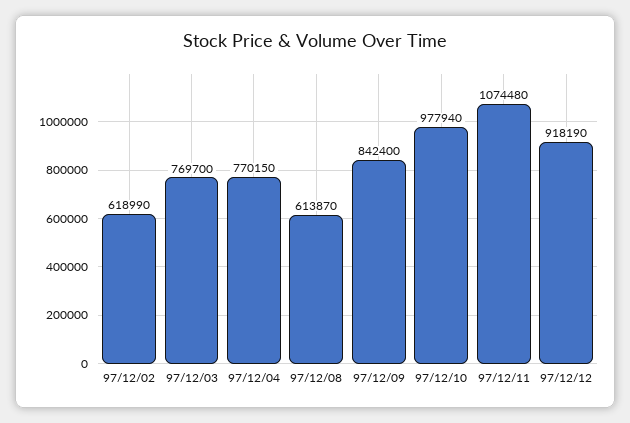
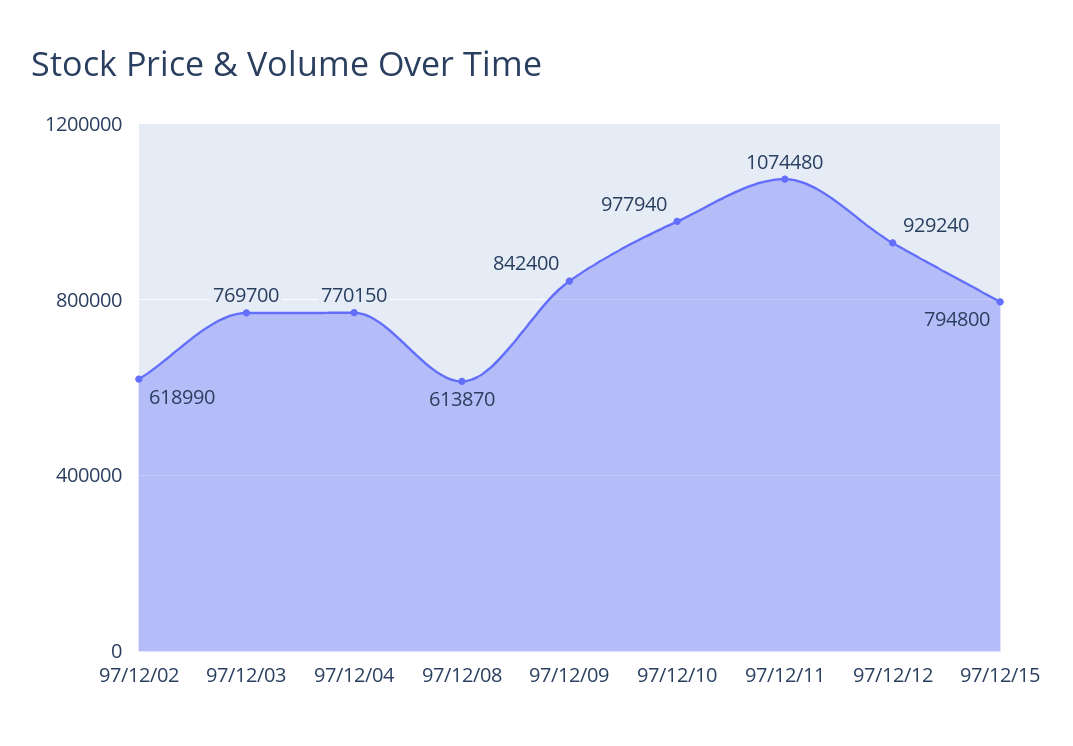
97/12/12: 918190 -> 929240
97/12/15: none -> 794800

